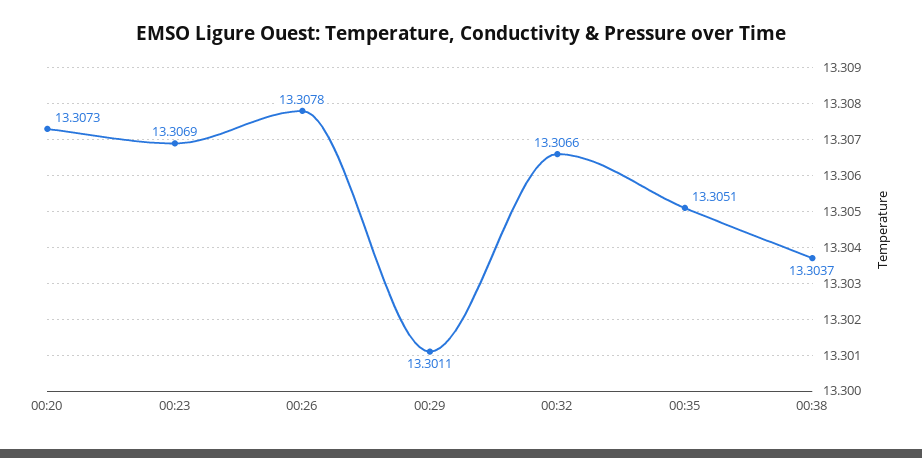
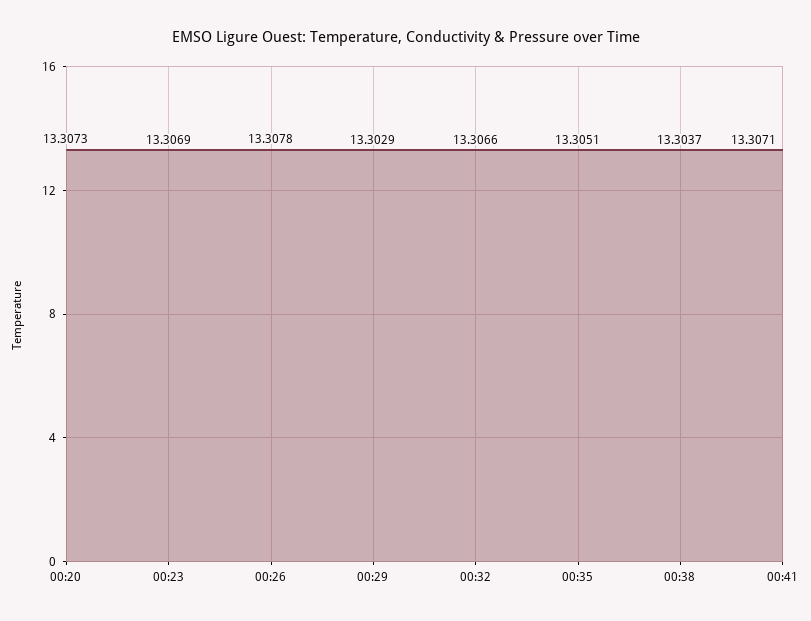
00:29: 13.3011 -> 13.3029
00:41: none -> 13.3071

